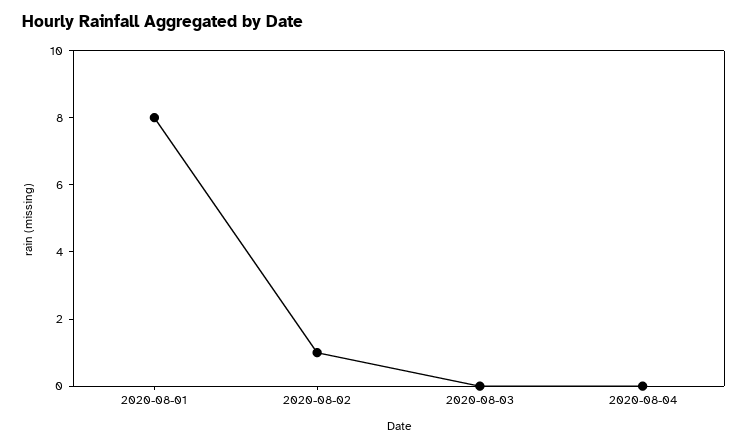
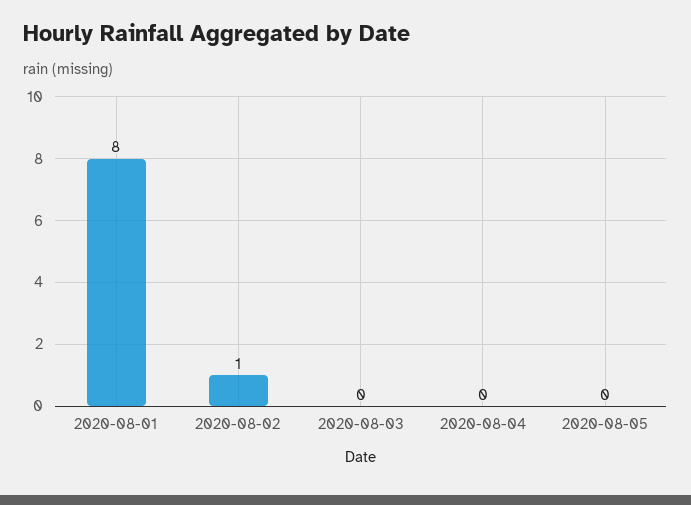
2020-08-05: none -> 0

